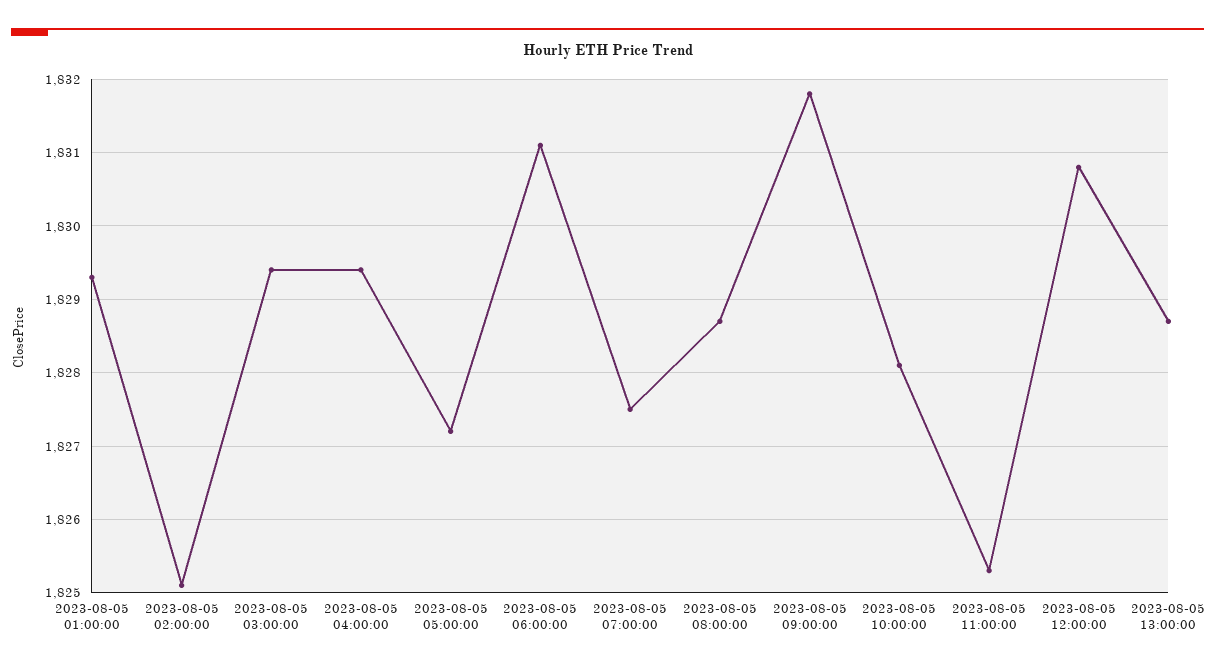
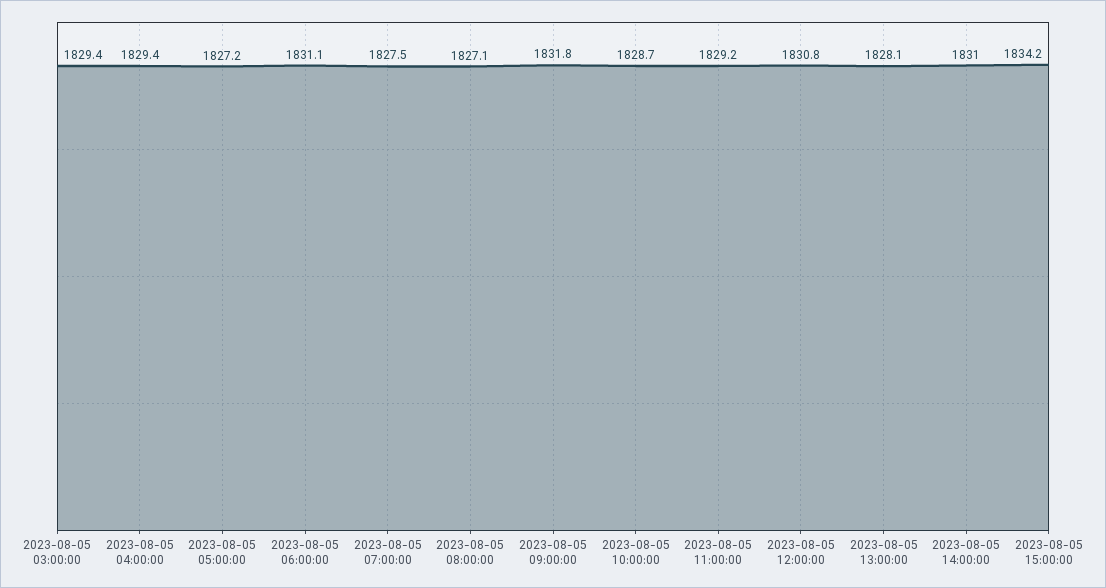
2023-08-05 01:00:00: 1829.3 -> none
2023-08-05 02:00:00: 1825.1 -> none
2023-08-05 08:00:00: 1828.7 -> 1827.1
2023-08-05 10:00:00: 1828.1 -> 1828.7
2023-08-05 11:00:00: 1825.3 -> 1829.2
2023-08-05 13:00:00: 1828.7 -> 1828.1
2023-08-05 14:00:00: none -> 1831
2023-08-05 15:00:00: none -> 1834.2

